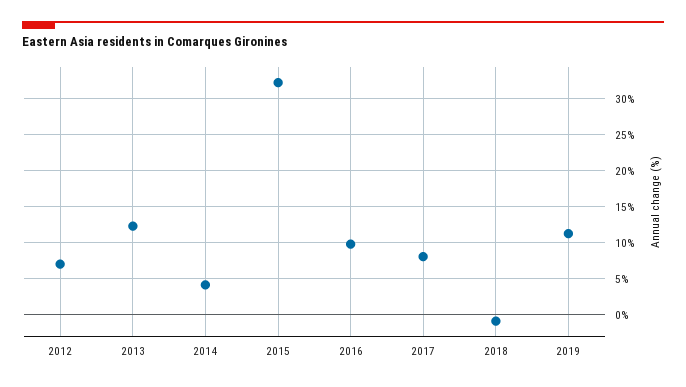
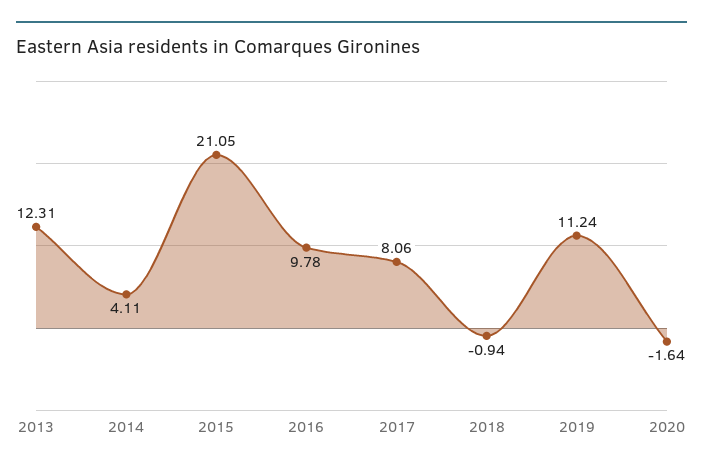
2012: 7 -> none
2015: 32 -> 21.05
2020: none -> -1.64

